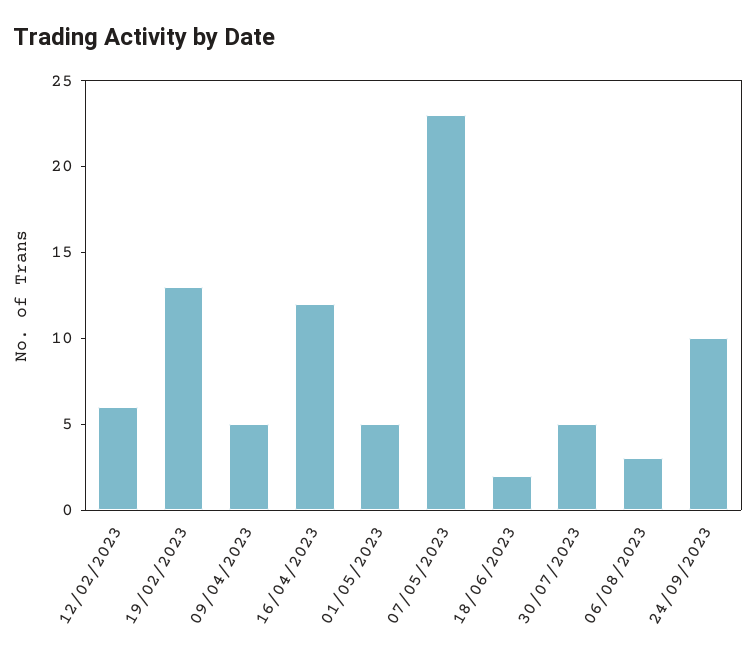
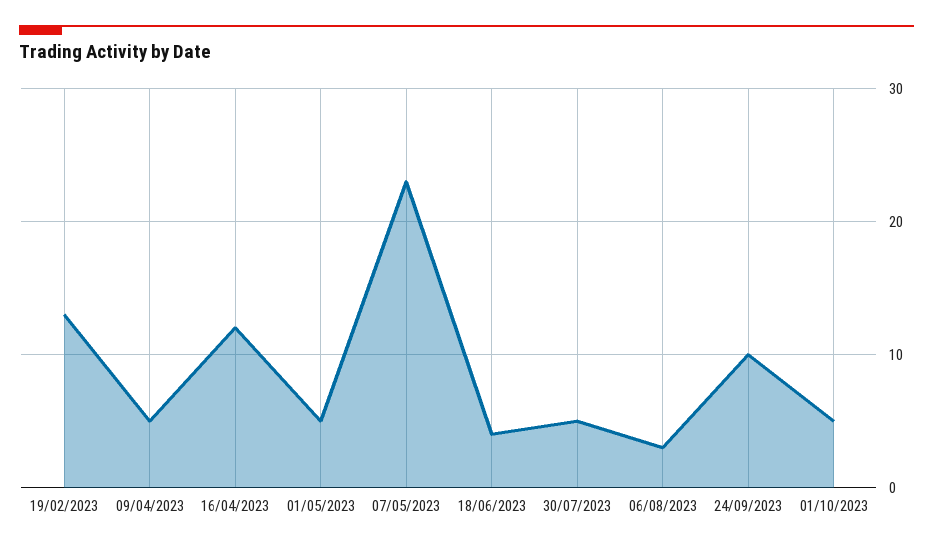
12/02/2023: 6 -> none
18/06/2023: 2 -> 4
01/10/2023: none -> 5

